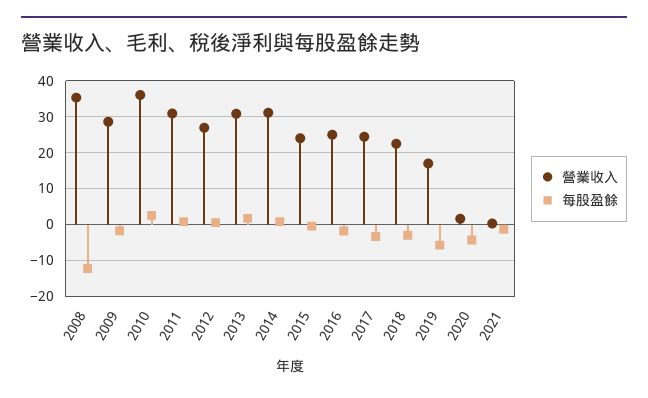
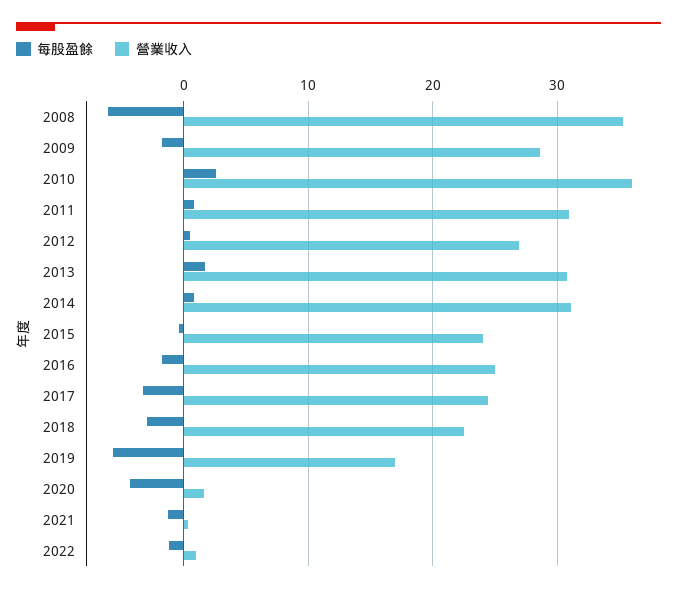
每股盈餘, 2008: -12 -> -6
每股盈餘, 2022: none -> -1
營業收入, 2022: none -> 1

